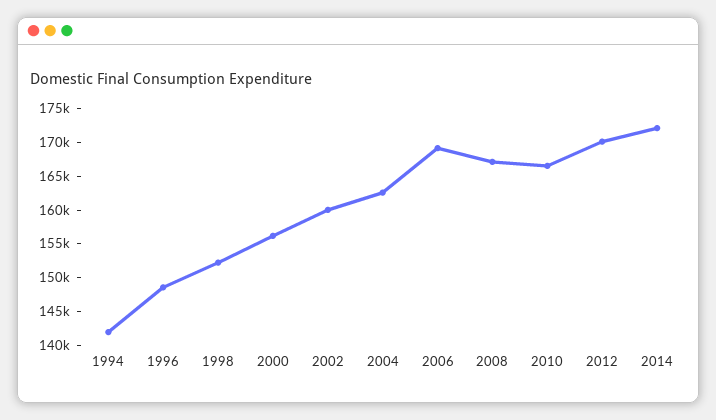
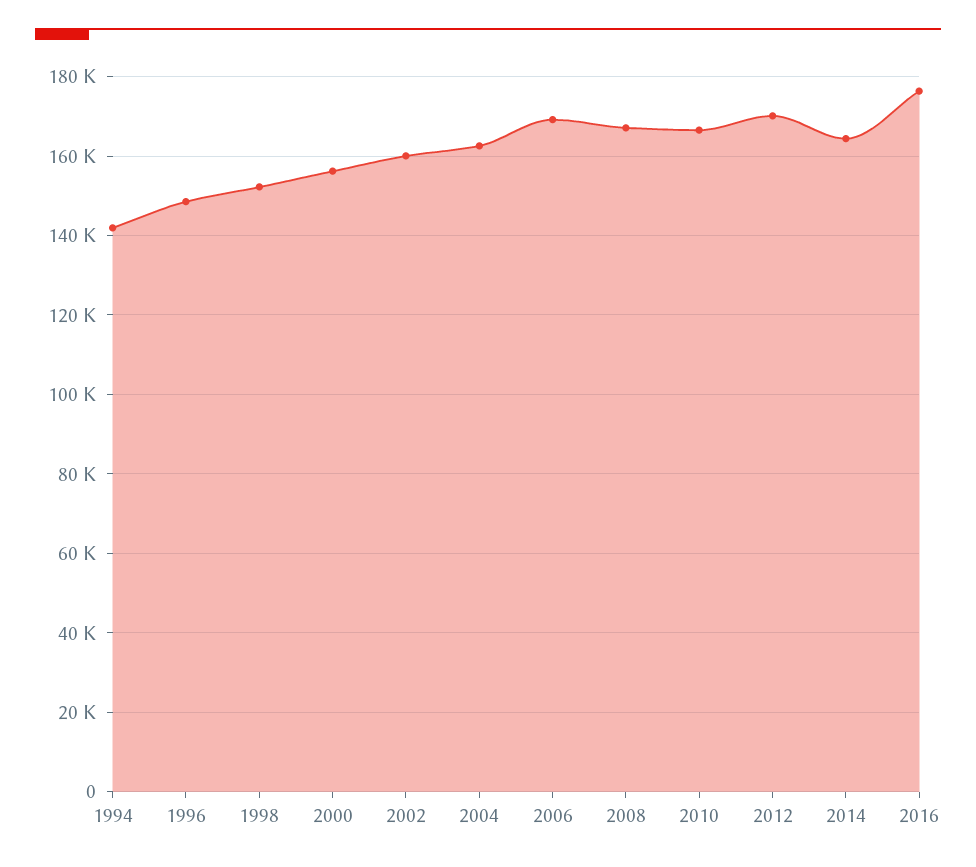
2014: 172500 -> 164000
2016: none -> 176000

